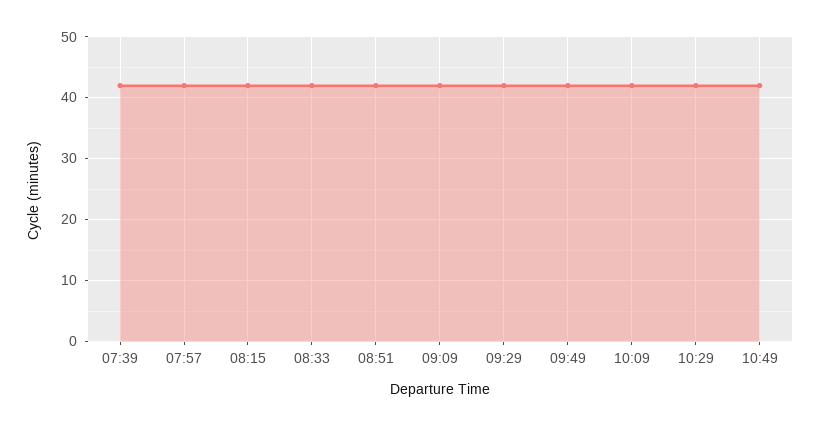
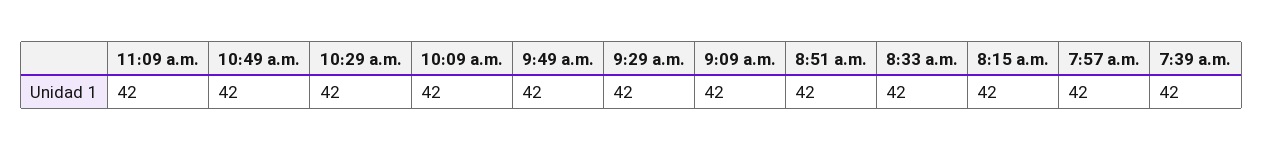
11:09 a.m.: none -> 42

